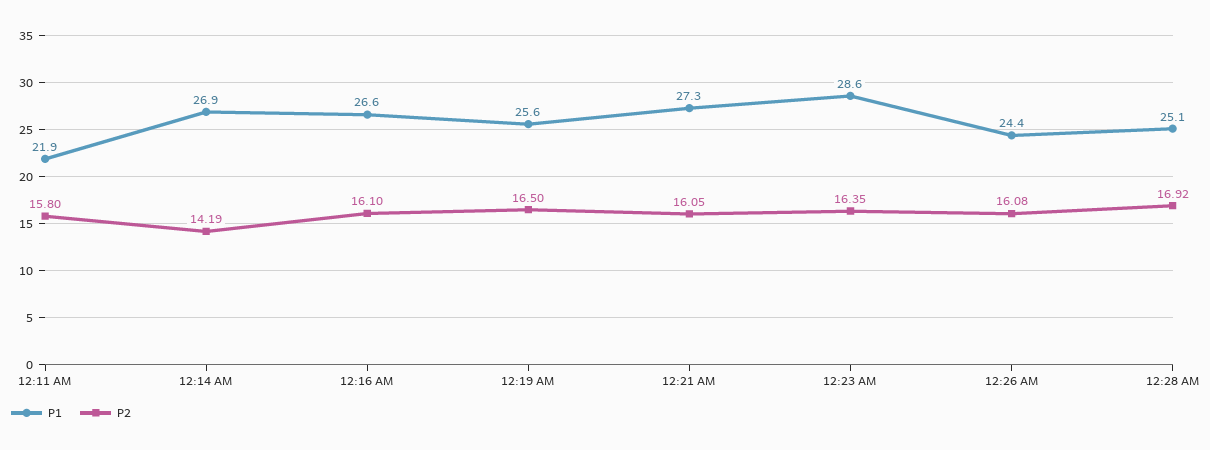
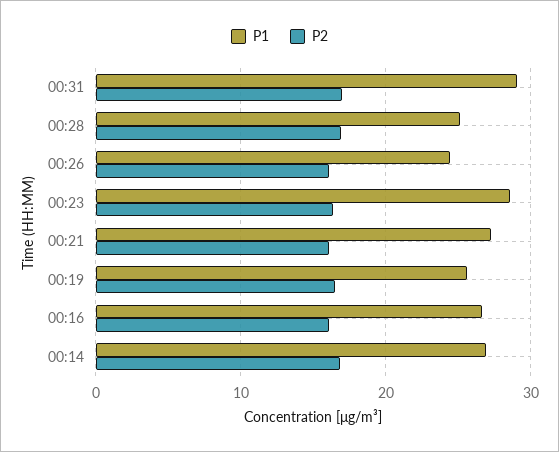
P1, 12:11 AM: 21.9 -> none
P2, 12:11 AM: 15.8 -> none
P2, 12:14 AM: 14.19 -> 17
P1, 00:31: none -> 29
P2, 00:31: none -> 17

